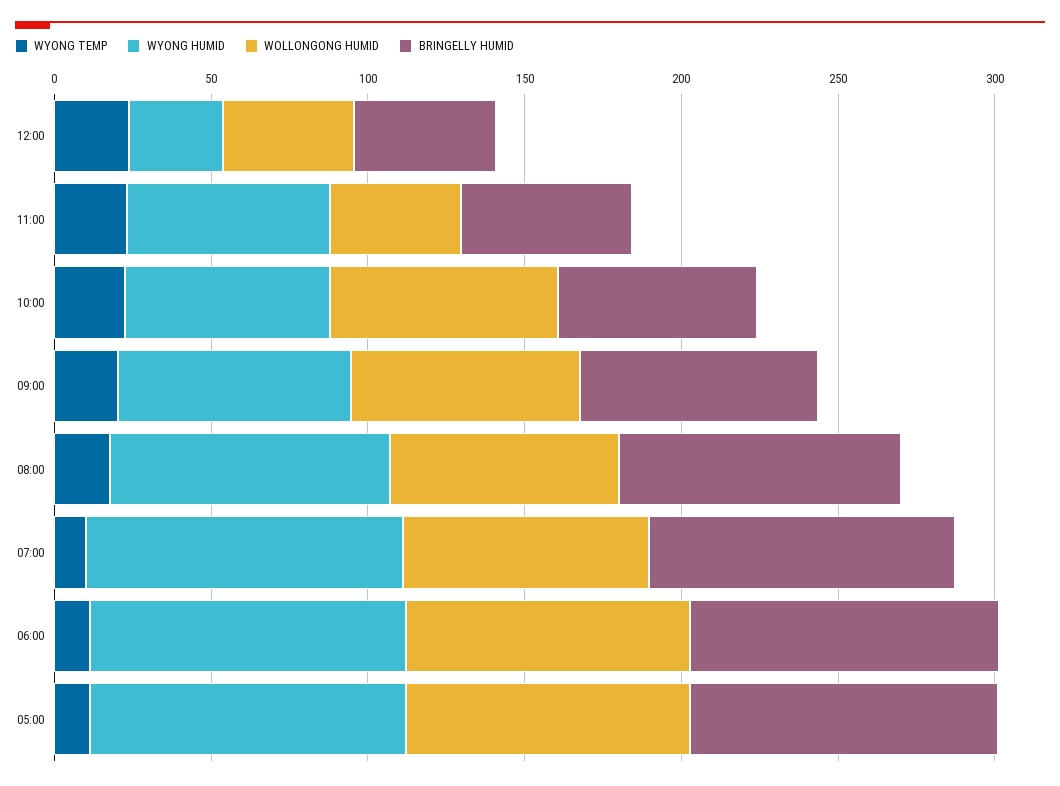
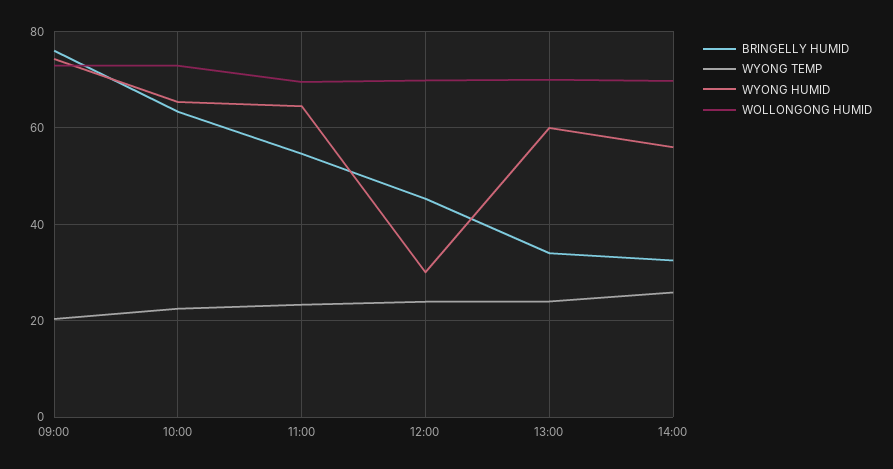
WOLLONGONG HUMID, 12:00: 40 -> 70
WOLLONGONG HUMID, 11:00: 40 -> 70
WYONG TEMP, 08:00: 20 -> none
WYONG HUMID, 08:00: 90 -> none
WOLLONGONG HUMID, 08:00: 70 -> none
BRINGELLY HUMID, 08:00: 90 -> none
WYONG TEMP, 07:00: 10 -> none
WYONG HUMID, 07:00: 100 -> none
WOLLONGONG HUMID, 07:00: 80 -> none
BRINGELLY HUMID, 07:00: 100 -> none
WYONG TEMP, 06:00: 10 -> none
WYONG HUMID, 06:00: 100 -> none
WOLLONGONG HUMID, 06:00: 90 -> none
BRINGELLY HUMID, 06:00: 100 -> none
WYONG TEMP, 05:00: 10 -> none
WYONG HUMID, 05:00: 100 -> none
WOLLONGONG HUMID, 05:00: 90 -> none
BRINGELLY HUMID, 05:00: 100 -> none
BRINGELLY HUMID, 13:00: none -> 34
WYONG TEMP, 13:00: none -> 24
WYONG HUMID, 13:00: none -> 60
WOLLONGONG HUMID, 13:00: none -> 70
BRINGELLY HUMID, 14:00: none -> 32
WYONG TEMP, 14:00: none -> 26
WYONG HUMID, 14:00: none -> 56
WOLLONGONG HUMID, 14:00: none -> 70

